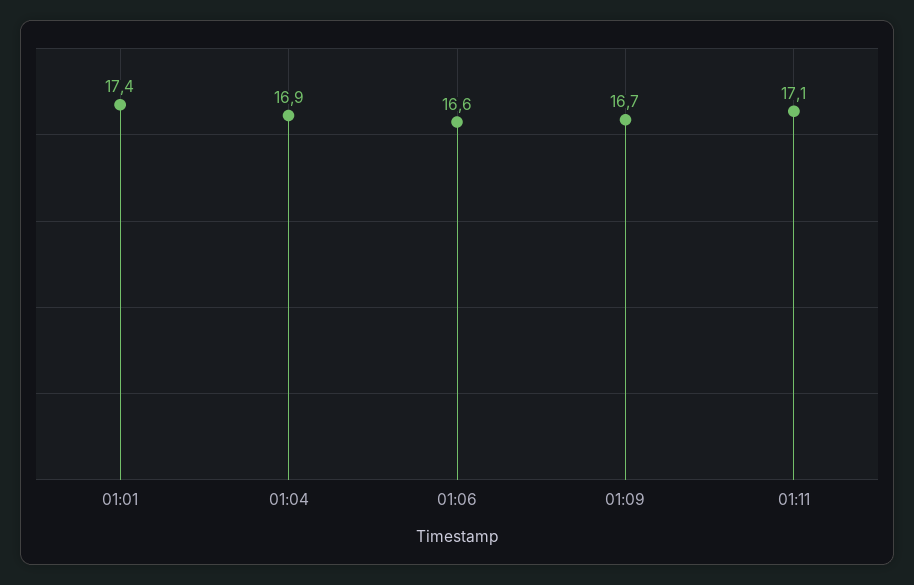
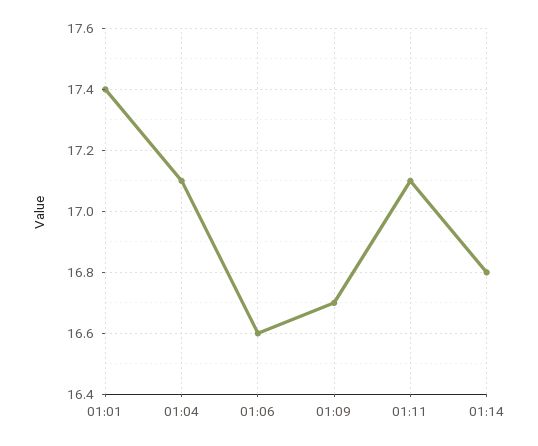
01:04: 16.9 -> 17.1
01:14: none -> 16.8

